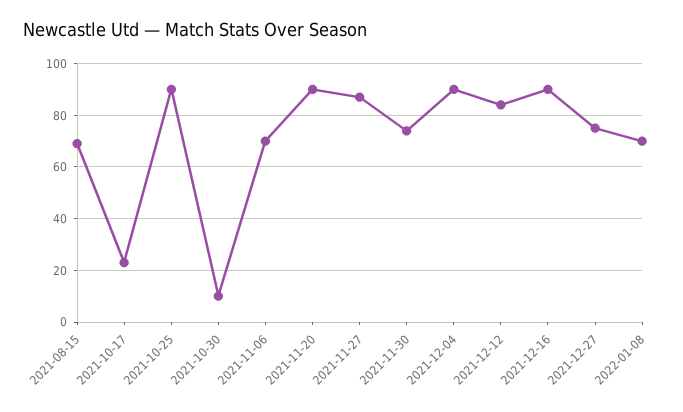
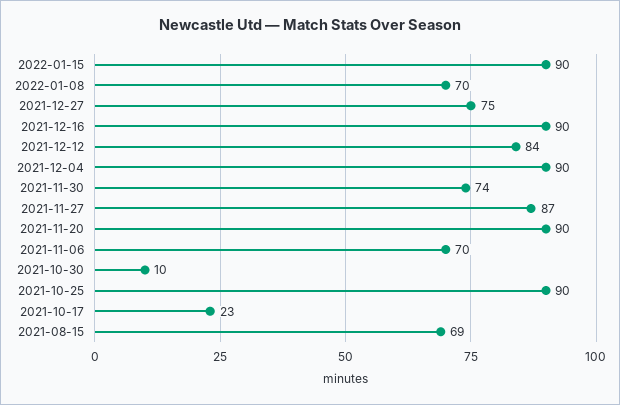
2022-01-15: none -> 90

